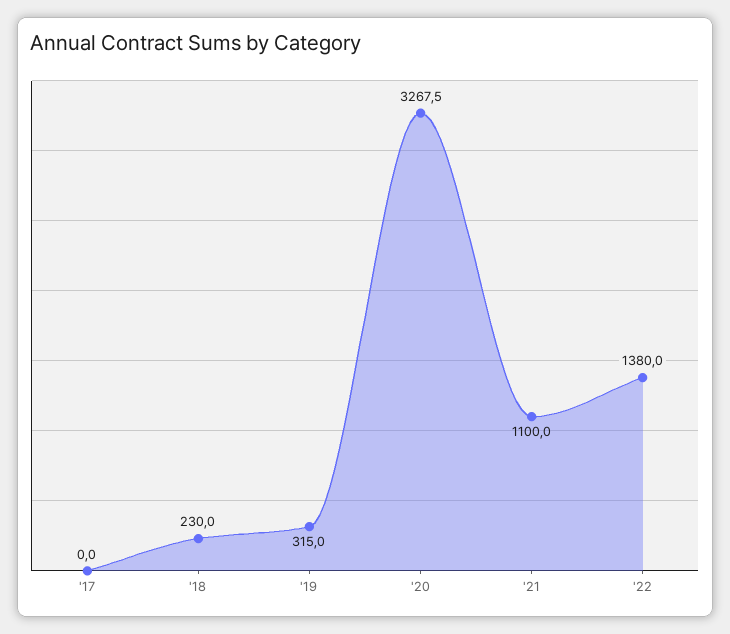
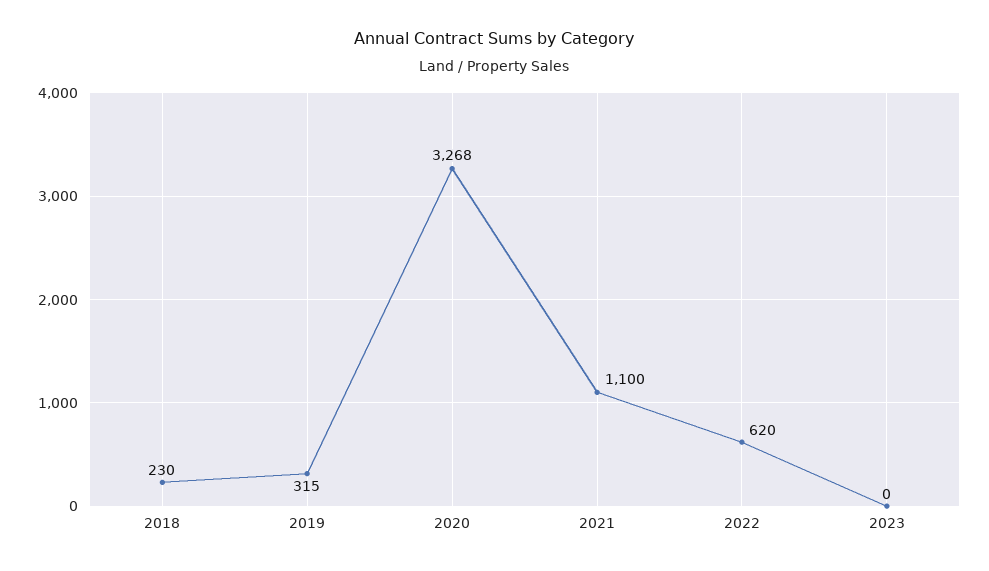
'17: 0 -> none
'22: 1380 -> 620
2023: none -> 0

